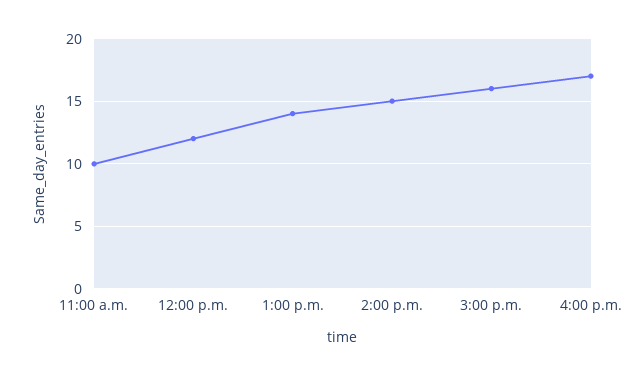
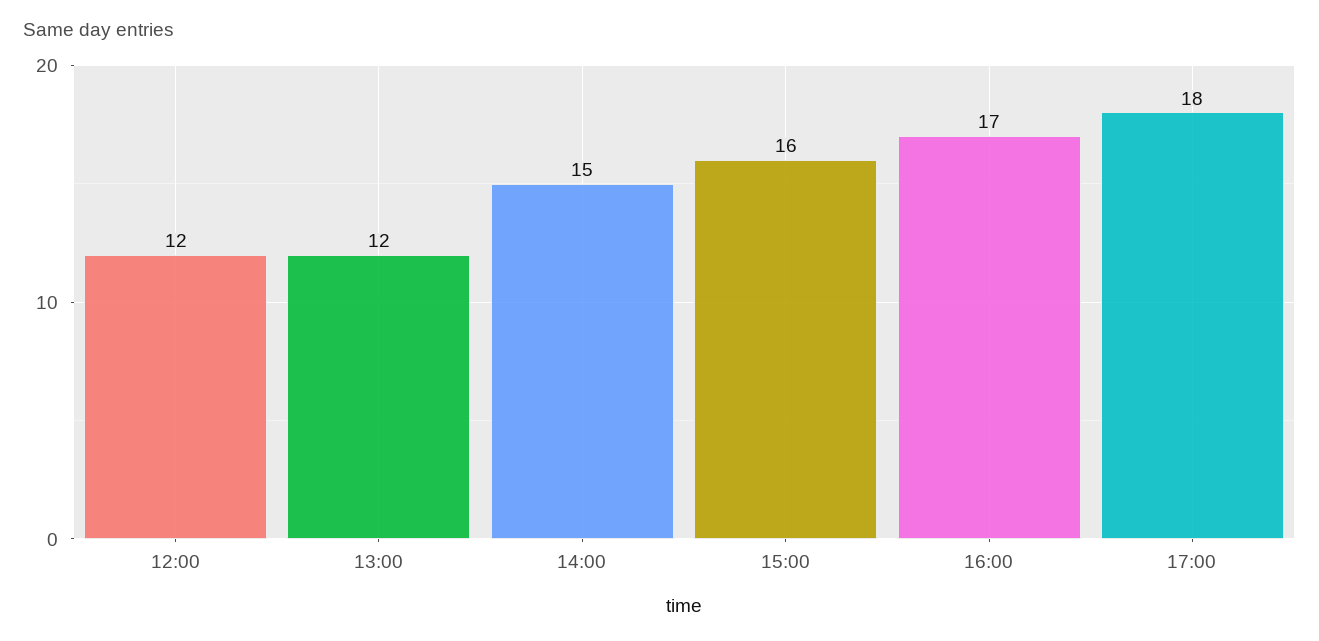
11:00 a.m.: 10 -> none
1:00 p.m.: 14 -> 12
17:00: none -> 18

